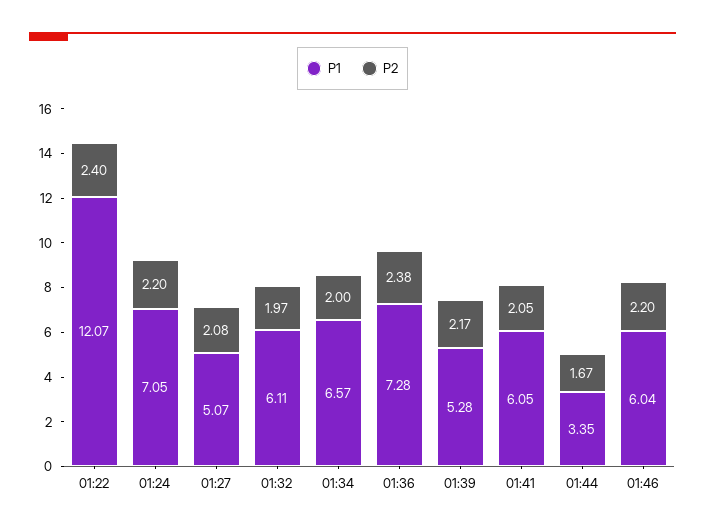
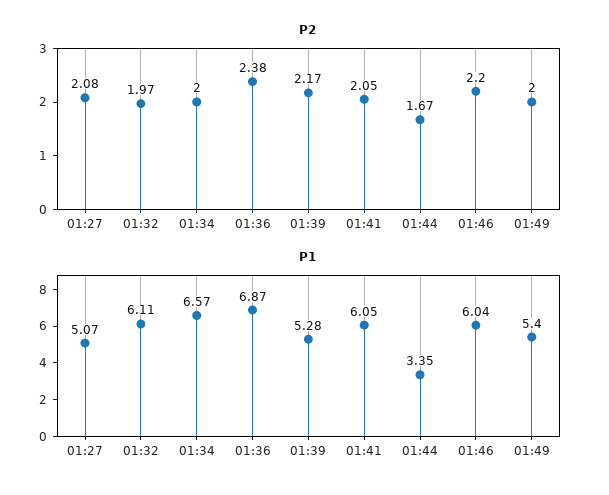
P1, 01:22: 12.07 -> none
P2, 01:22: 2.4 -> none
P1, 01:24: 7.05 -> none
P2, 01:24: 2.2 -> none
P1, 01:36: 7.28 -> 6.87
P2, 01:49: none -> 2
P1, 01:49: none -> 5.4

